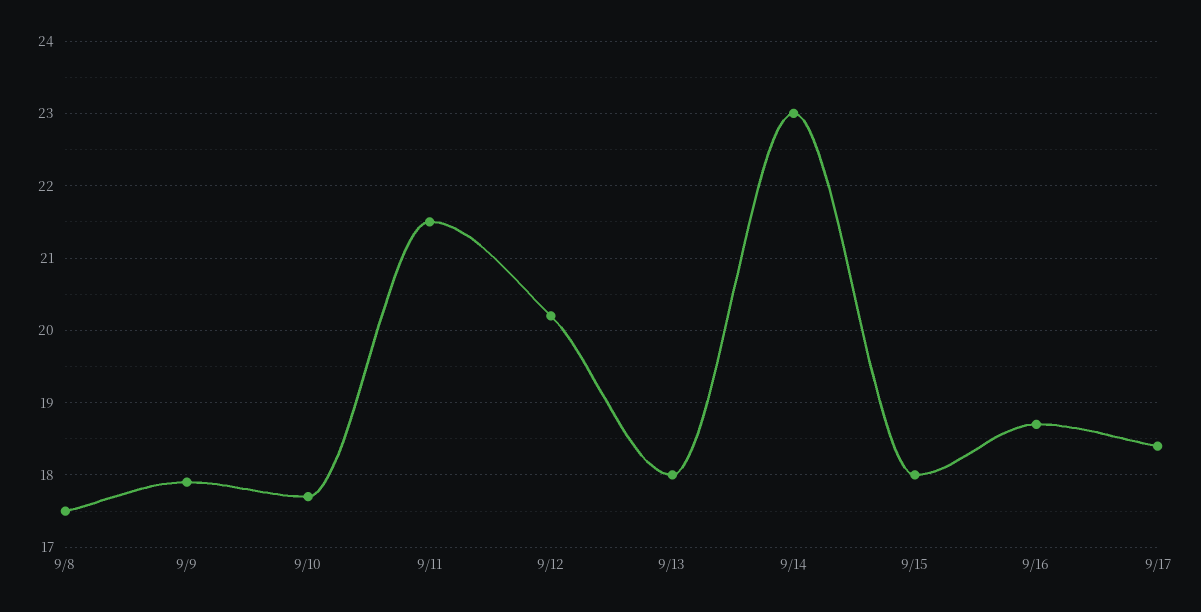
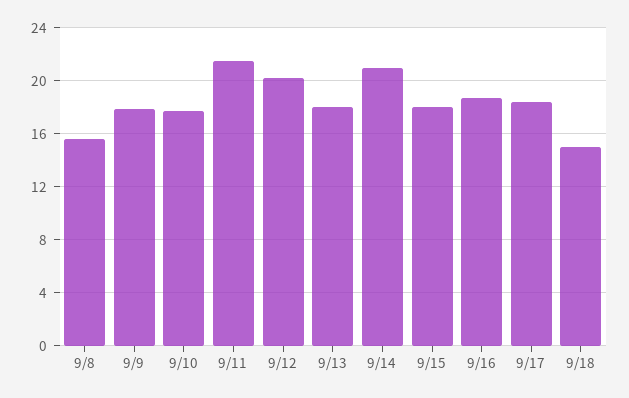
9/8: 17.5 -> 15.5
9/14: 23 -> 21
9/18: none -> 15

